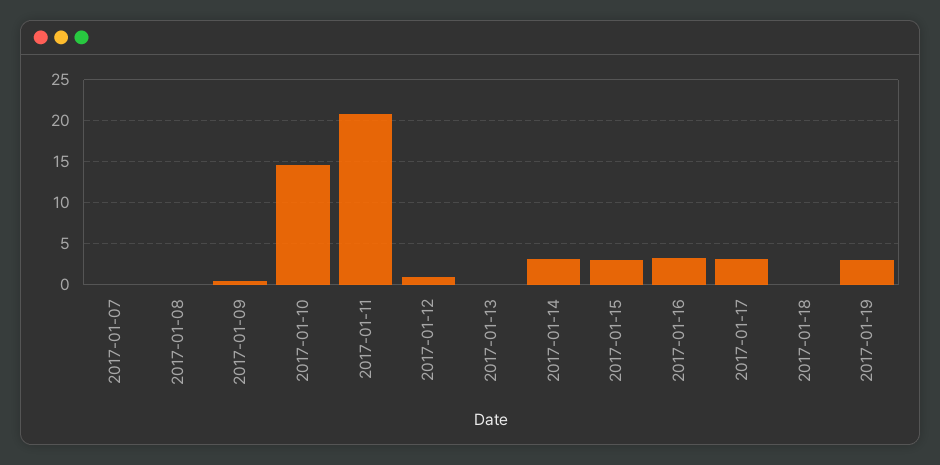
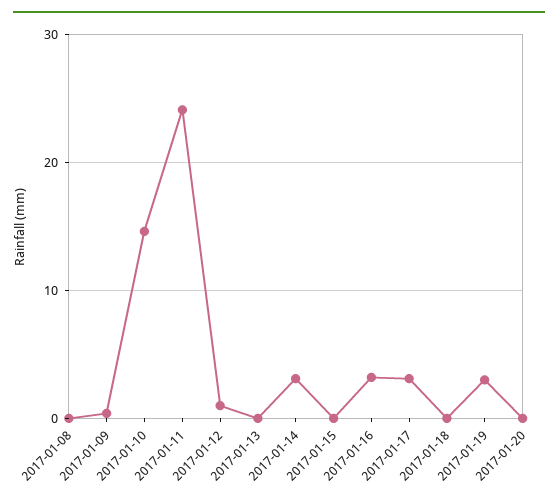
2017-01-07: 0 -> none
2017-01-11: 21 -> 24
2017-01-15: 3 -> 0
2017-01-20: none -> 0

